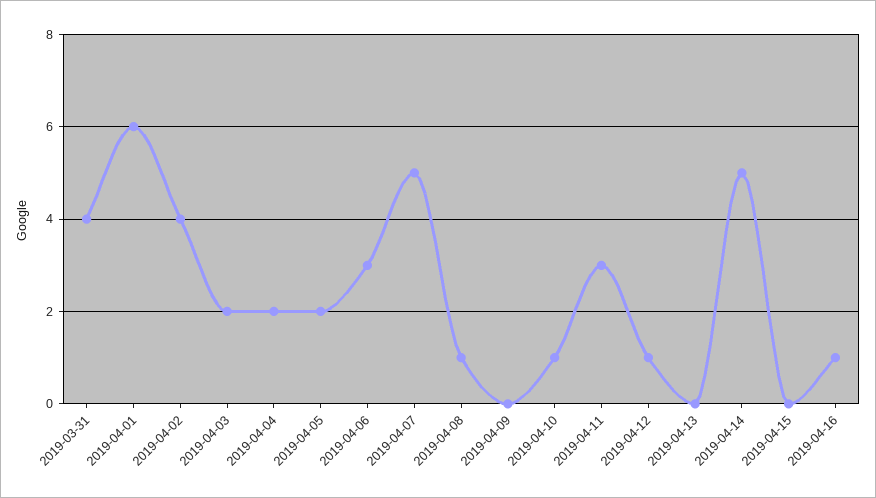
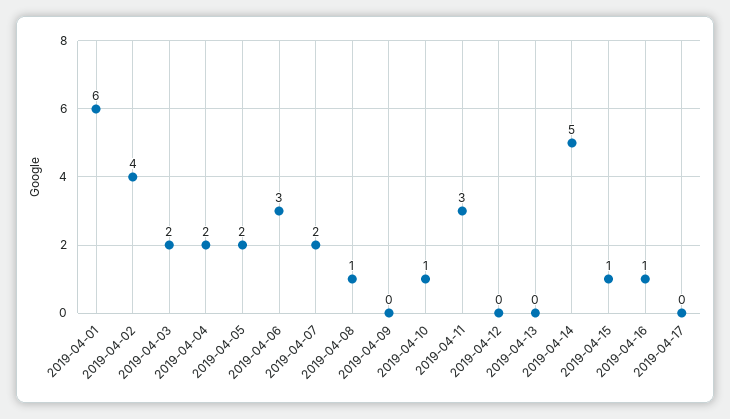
2019-03-31: 4 -> none
2019-04-07: 5 -> 2
2019-04-12: 1 -> 0
2019-04-15: 0 -> 1
2019-04-17: none -> 0

